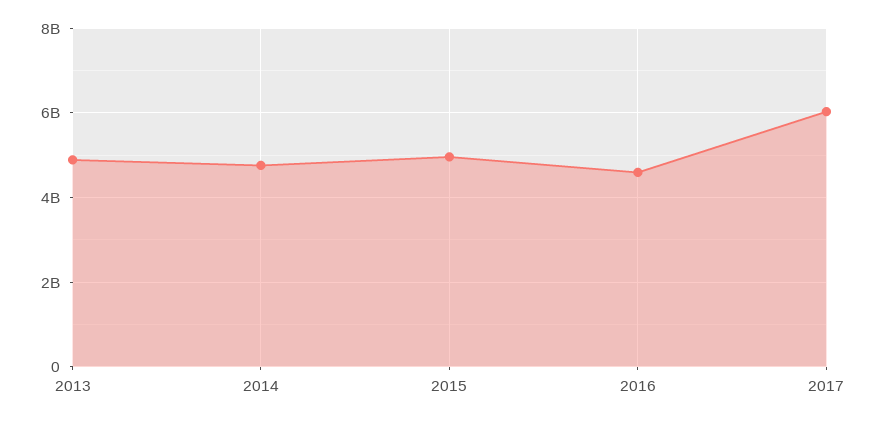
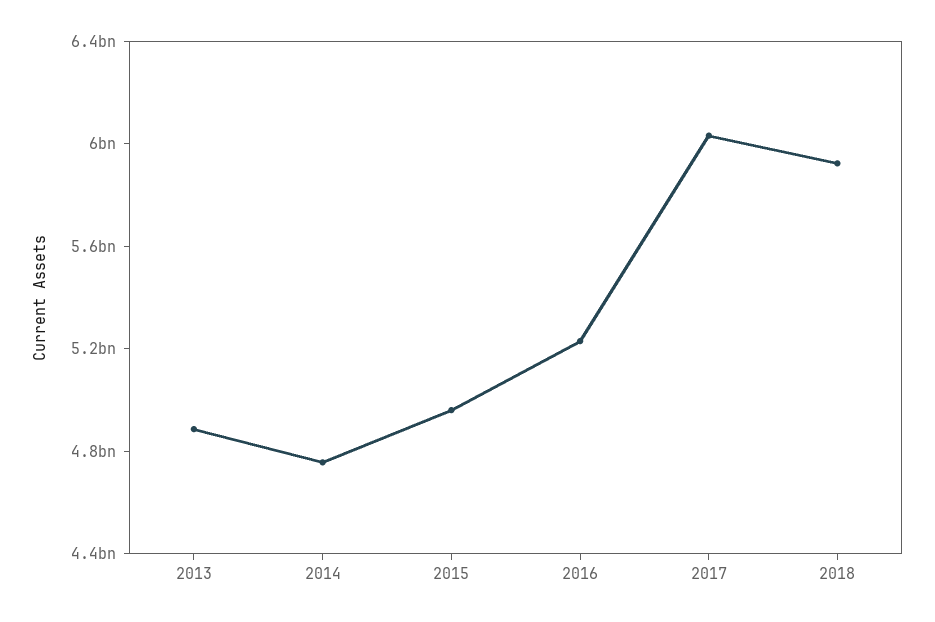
2016: 4600000000 -> 5200000000
2018: none -> 5900000000

